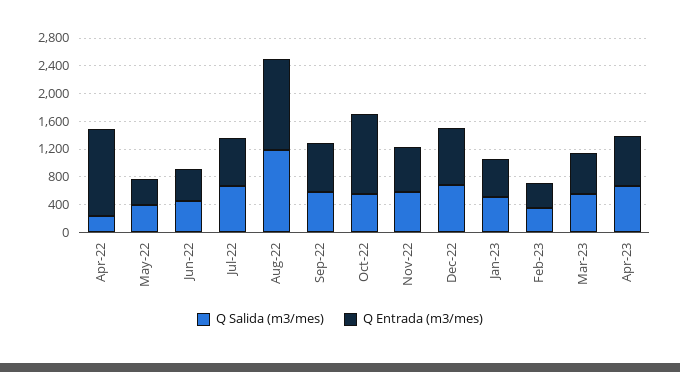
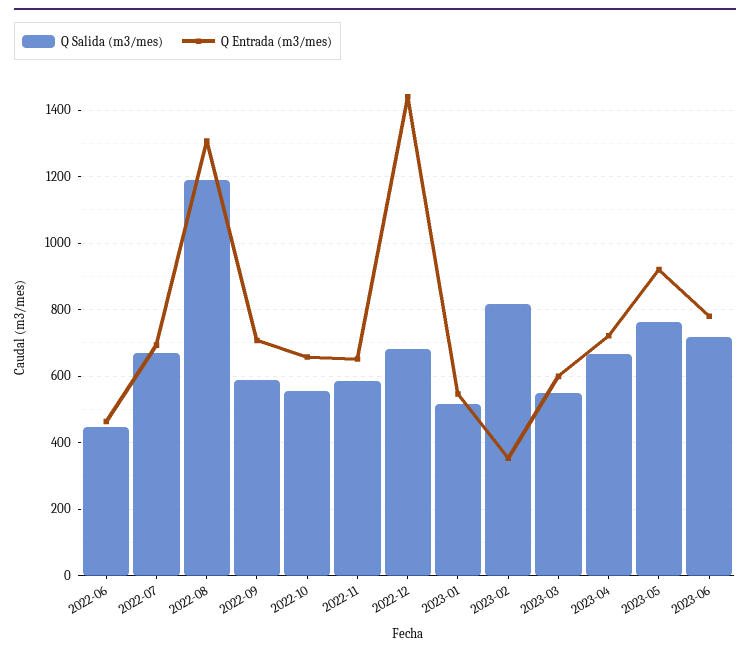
Q Salida (m3/mes), Apr-22: 200 -> none
Q Entrada (m3/mes), Apr-22: 1200 -> none
Q Salida (m3/mes), May-22: 400 -> none
Q Entrada (m3/mes), May-22: 400 -> none
Q Entrada (m3/mes), Oct-22: 1200 -> 660
Q Entrada (m3/mes), Dec-22: 800 -> 1440
Q Salida (m3/mes), Feb-23: 400 -> 820
Q Salida (m3/mes), 2023-05: none -> 760
Q Entrada (m3/mes), 2023-05: none -> 920
Q Salida (m3/mes), 2023-06: none -> 720
Q Entrada (m3/mes), 2023-06: none -> 780

